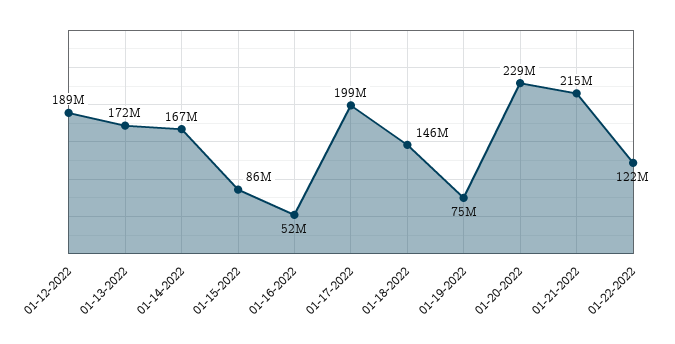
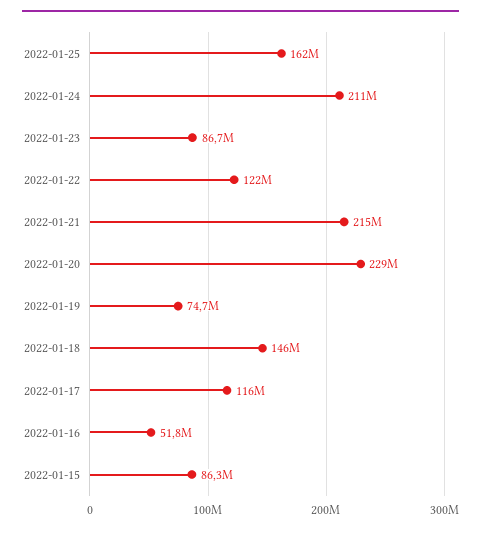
01-12-2022: 189000000 -> none
01-13-2022: 172000000 -> none
01-14-2022: 167000000 -> none
01-17-2022: 199000000 -> 116000000
2022-01-25: none -> 162000000
2022-01-24: none -> 211000000
2022-01-23: none -> 86700000

